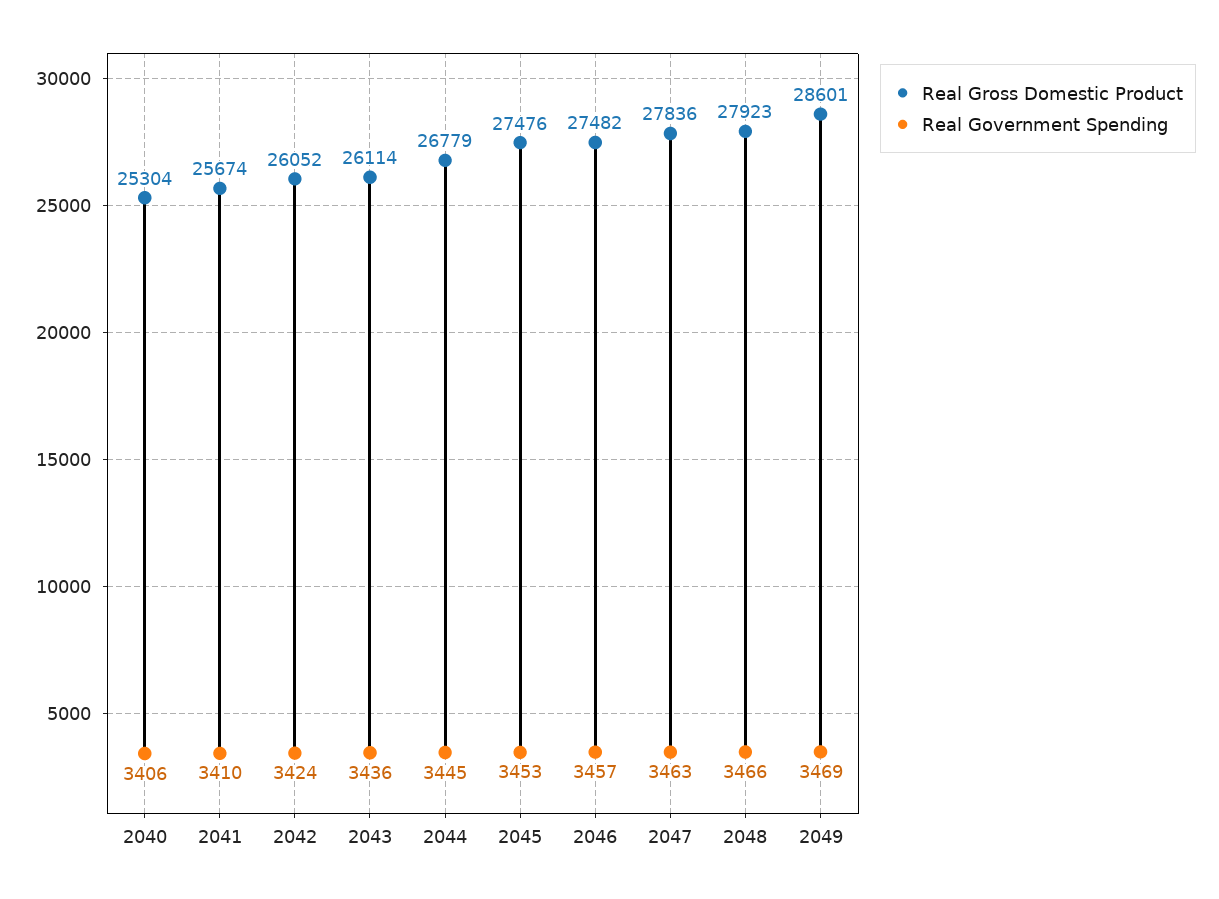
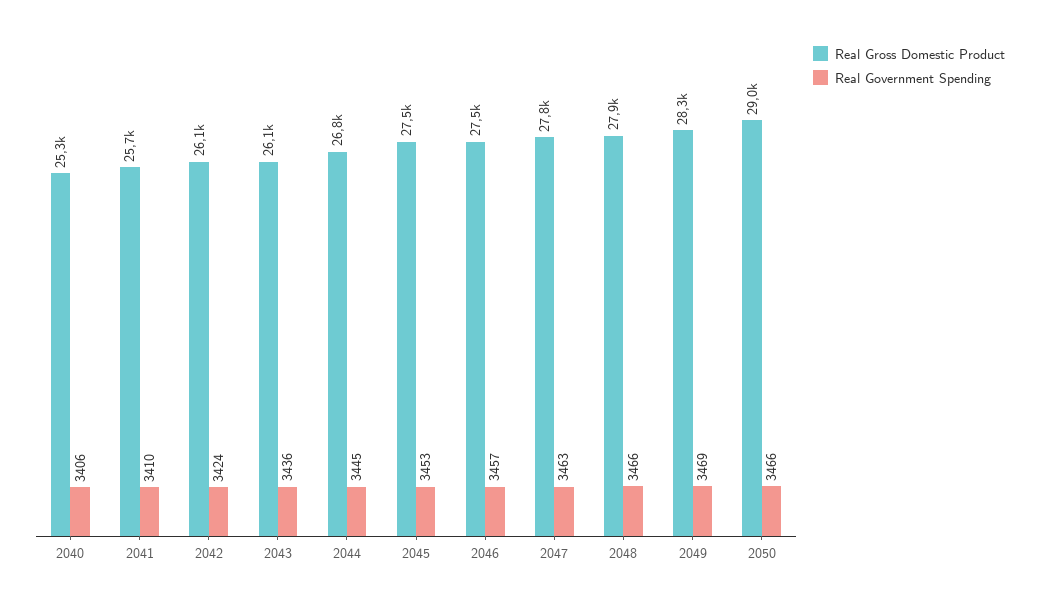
Real Gross Domestic Product, 2049: 28601 -> 28300
Real Gross Domestic Product, 2050: none -> 29000
Real Government Spending, 2050: none -> 3466

